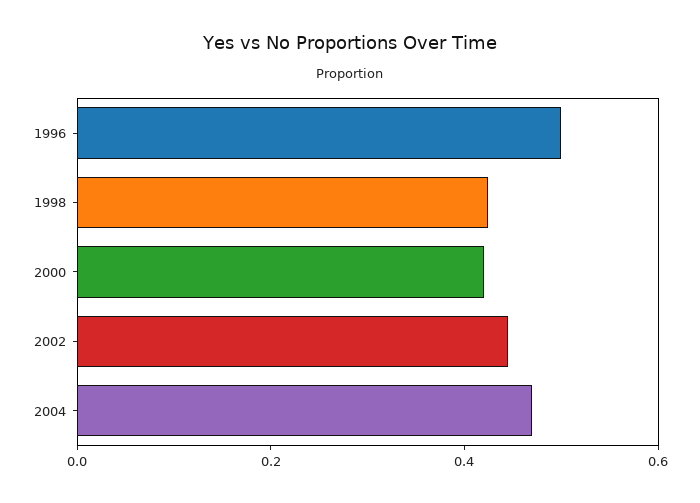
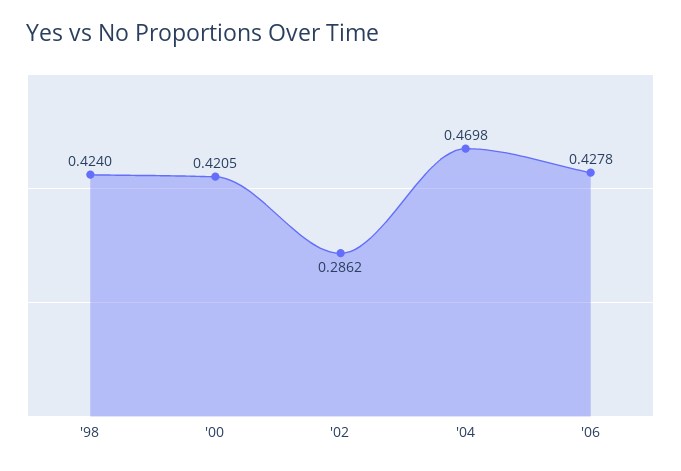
1996: 0.5 -> none
2002: 0.45 -> 0.2862
'06: none -> 0.4278

